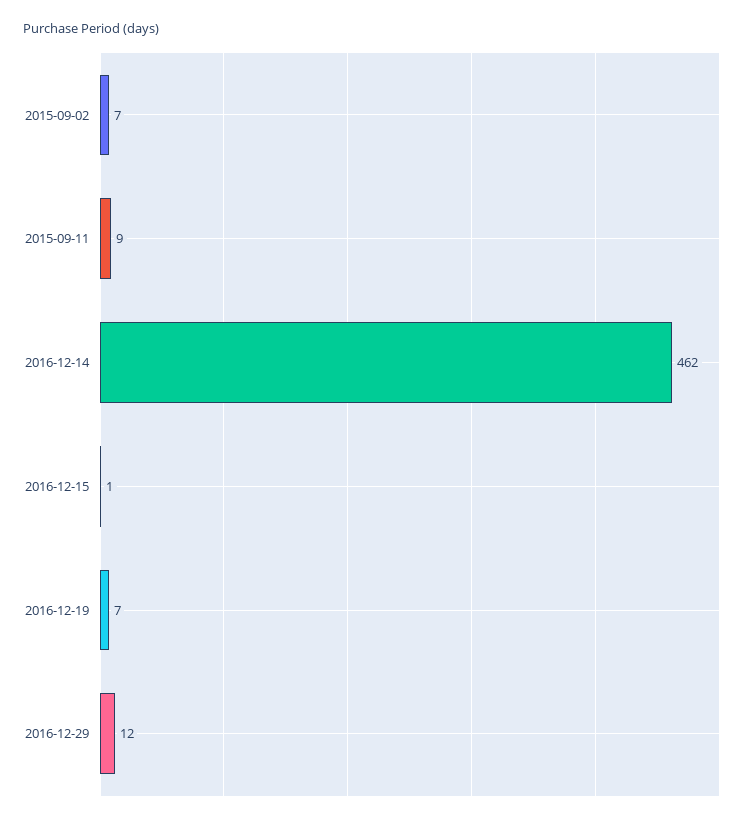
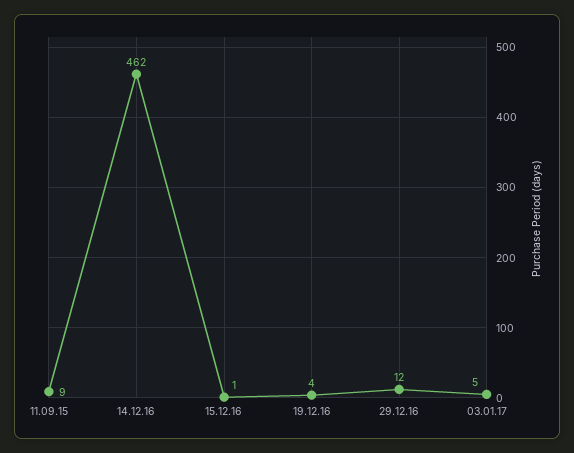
2015-09-02: 7 -> none
2016-12-19: 7 -> 4
03.01.17: none -> 5

